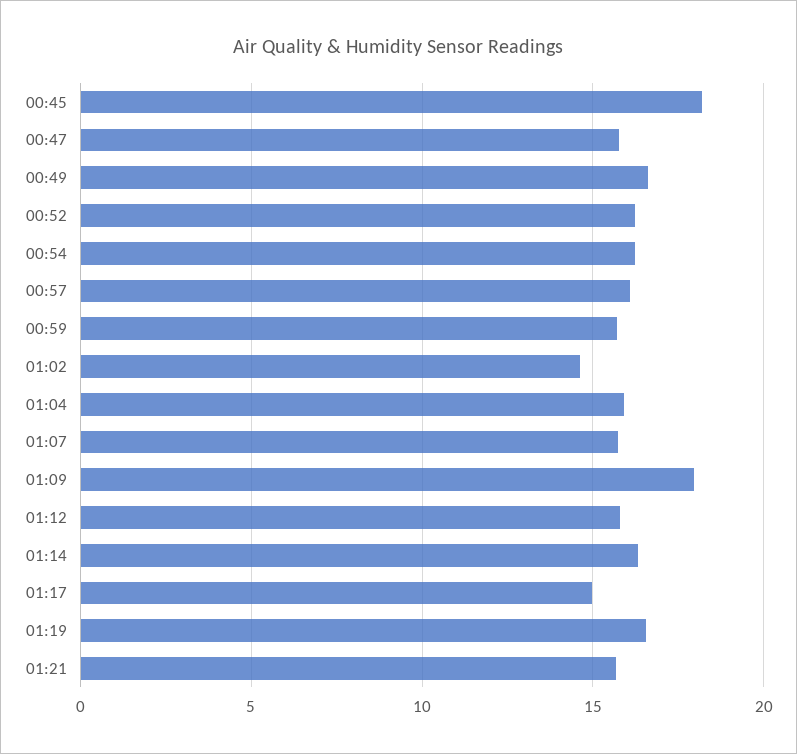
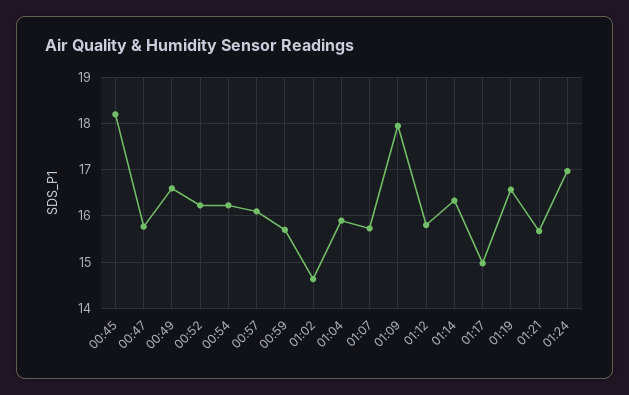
01:24: none -> 17

